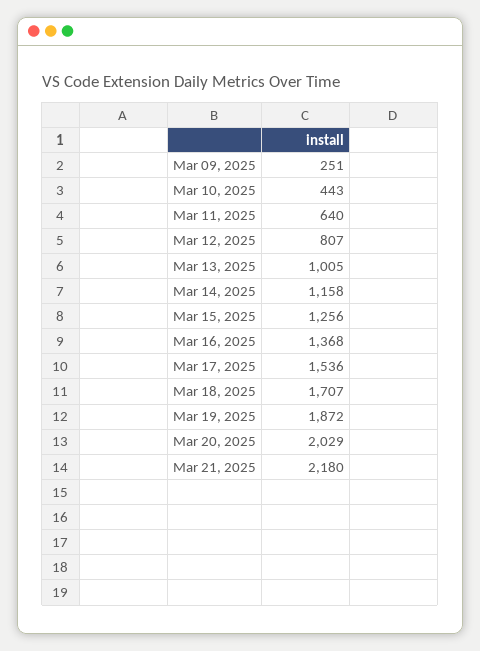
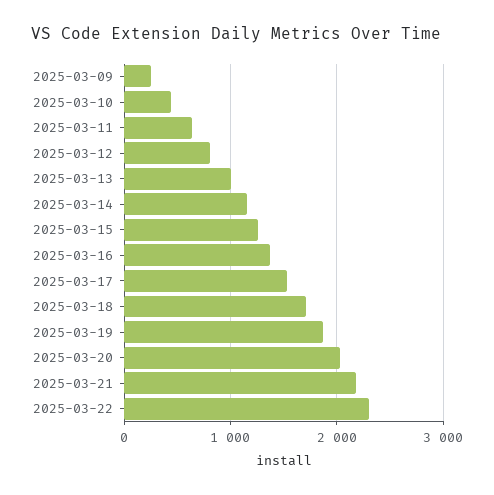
2025-03-22: none -> 2300

